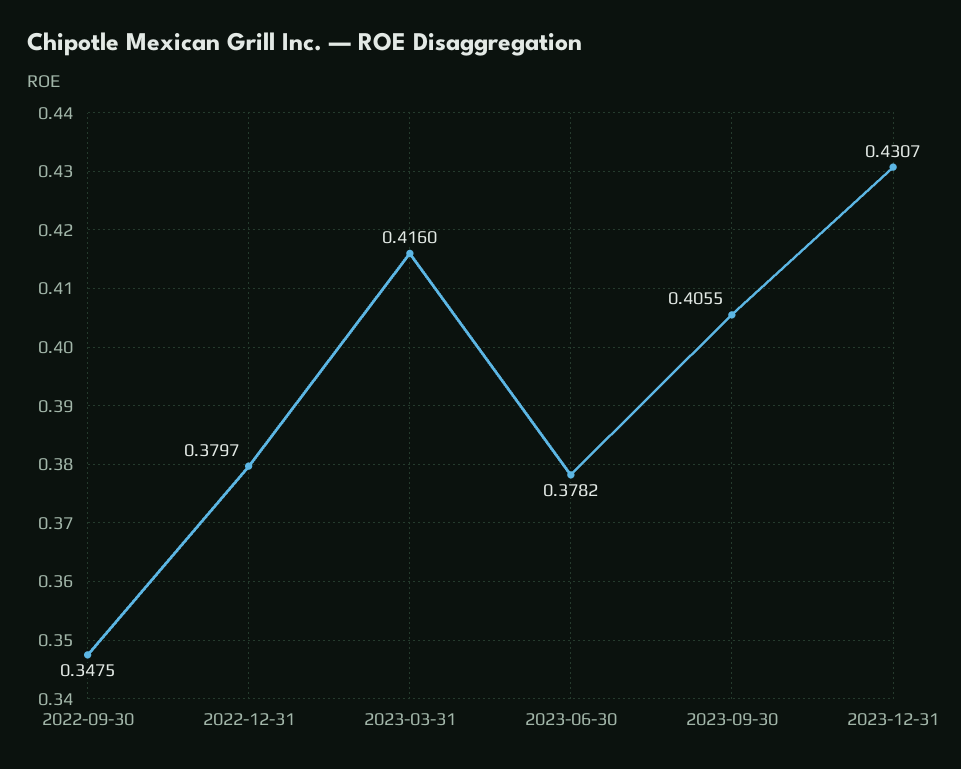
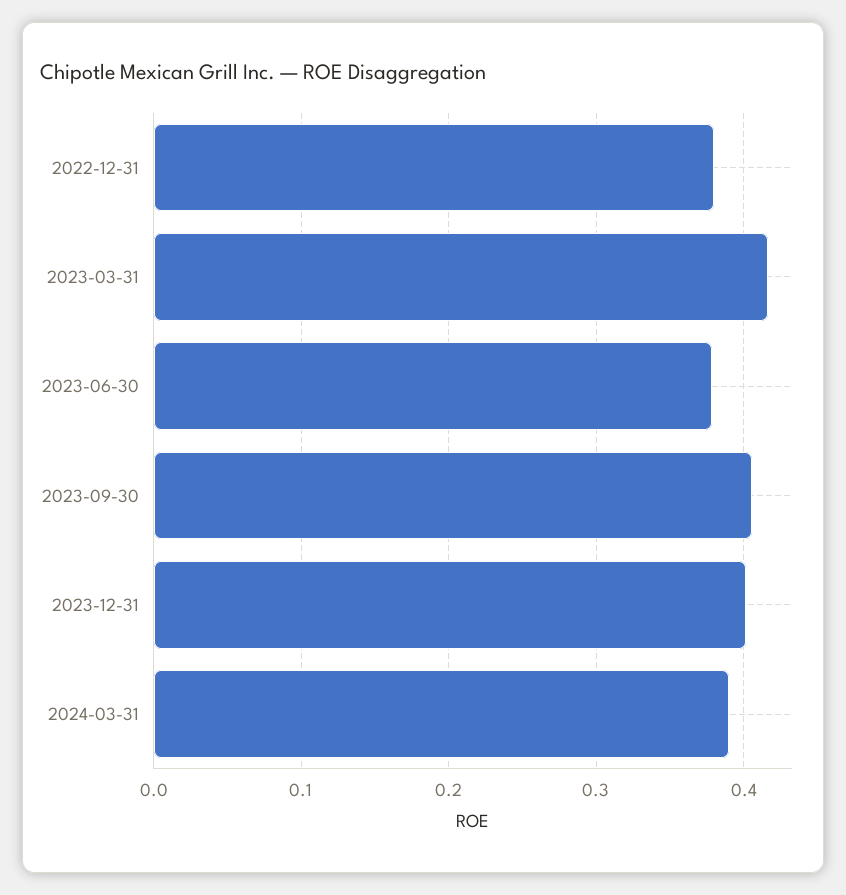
2022-09-30: 0.3475 -> none
2023-12-31: 0.4307 -> 0.4
2024-03-31: none -> 0.39

